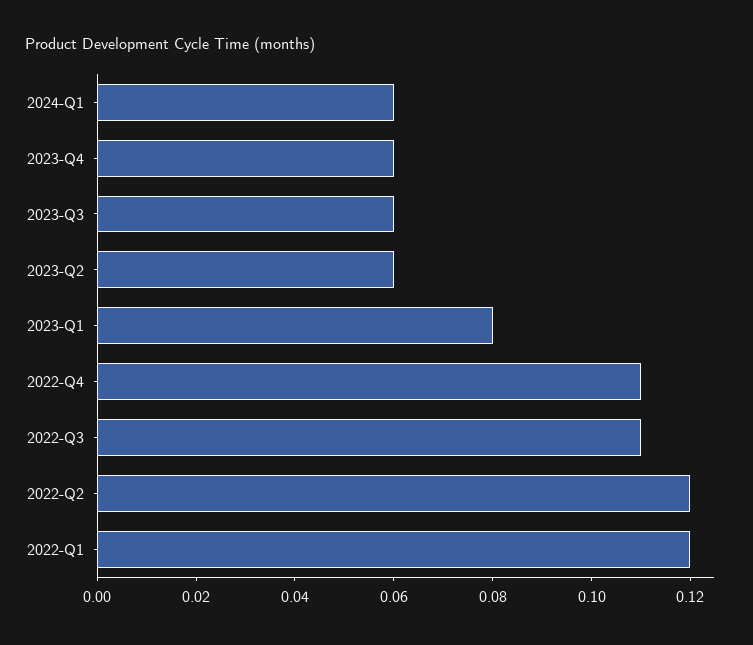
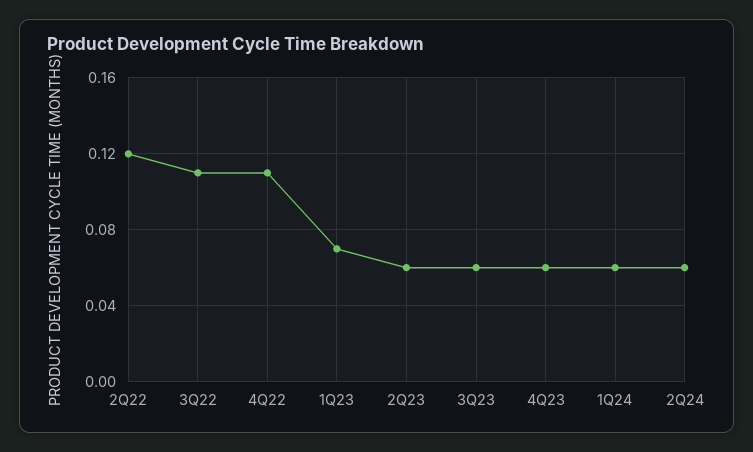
2023-Q1: 0.08 -> 0.07
2022-Q1: 0.12 -> none
2Q24: none -> 0.06

